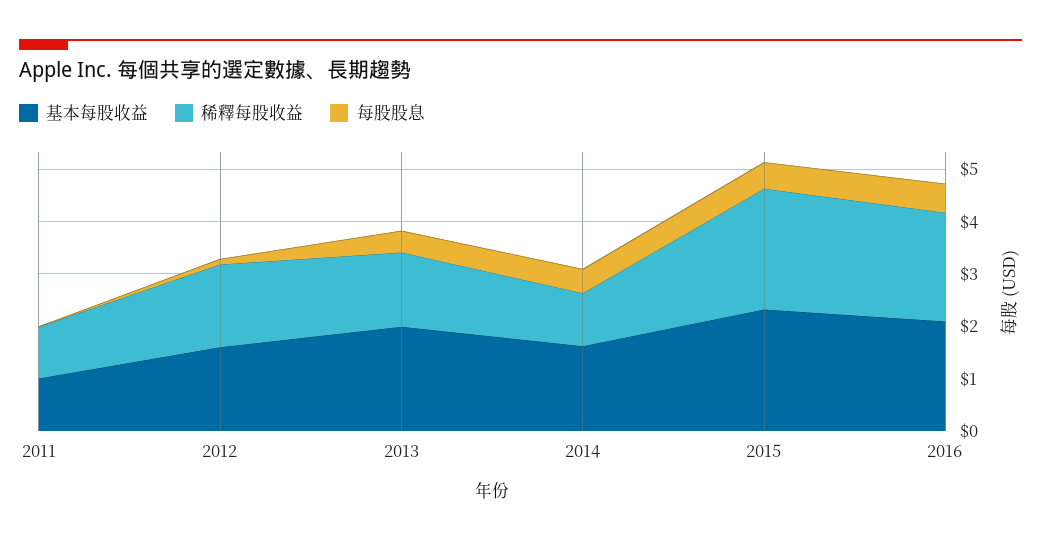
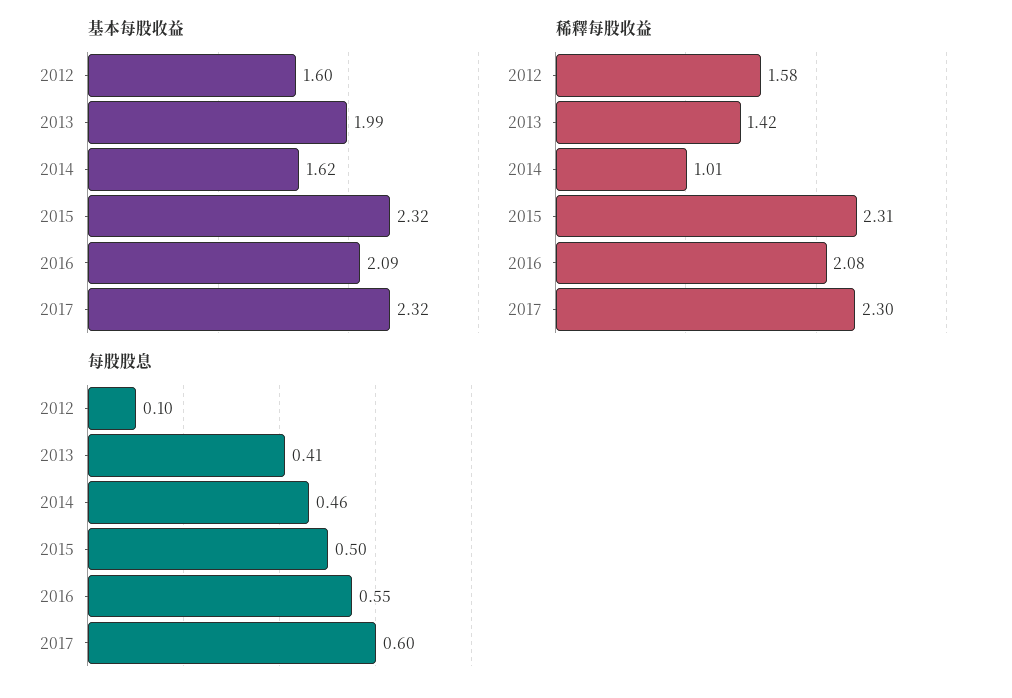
基本每股收益, 2011: 1 -> none
稀釋每股收益, 2011: 1 -> none
每股股息, 2011: 0 -> none
基本每股收益, 2017: none -> 2.32
稀釋每股收益, 2017: none -> 2.3
每股股息, 2017: none -> 0.6

